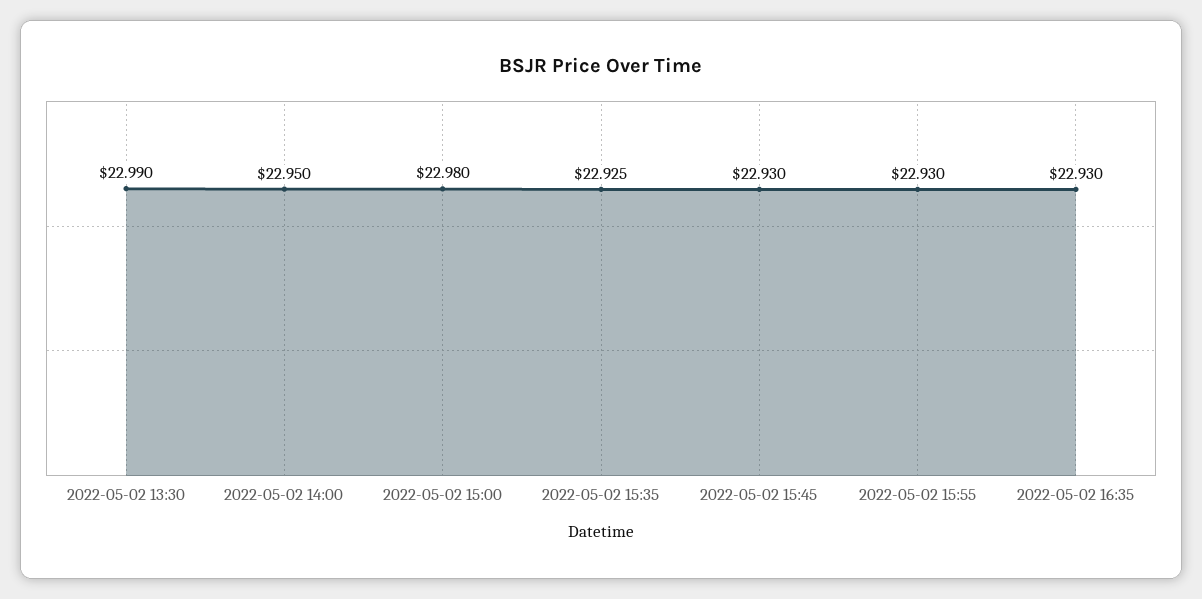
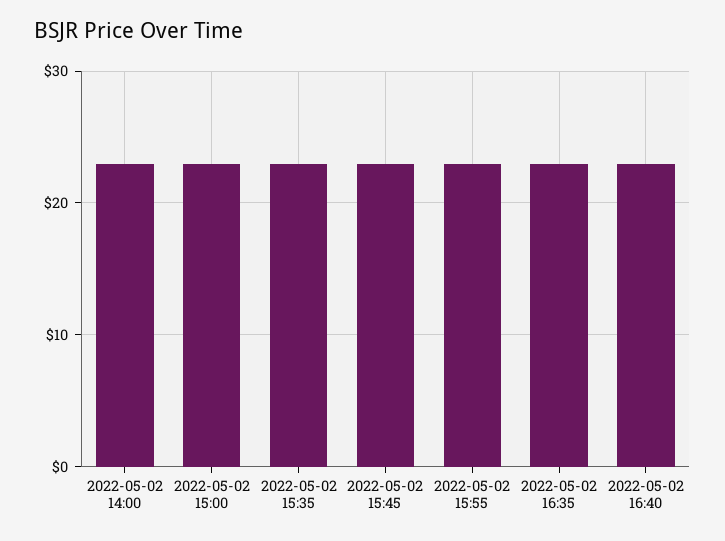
2022-05-02 13:30: 22.99 -> none
2022-05-02 16:40: none -> 23

